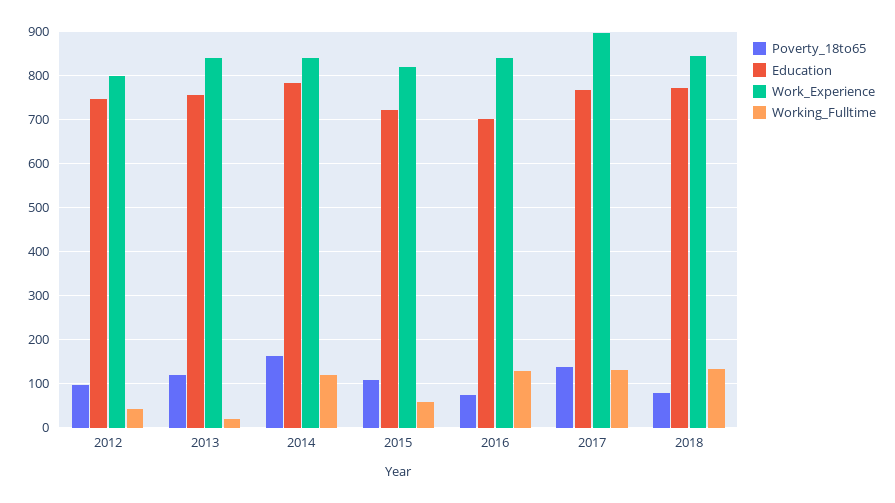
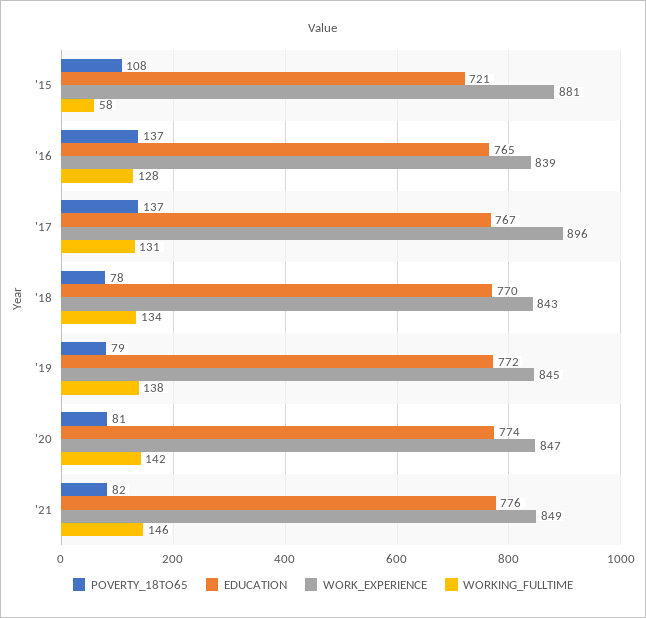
Poverty_18to65, 2012: 100 -> none
Education, 2012: 740 -> none
Work_Experience, 2012: 800 -> none
Working_Fulltime, 2012: 40 -> none
Poverty_18to65, 2013: 120 -> none
Education, 2013: 760 -> none
Work_Experience, 2013: 840 -> none
Working_Fulltime, 2013: 20 -> none
Poverty_18to65, 2014: 160 -> none
Education, 2014: 780 -> none
Work_Experience, 2014: 840 -> none
Working_Fulltime, 2014: 120 -> none
Work_Experience, 2015: 820 -> 881
Poverty_18to65, 2016: 80 -> 137
Education, 2016: 700 -> 765
Poverty_18to65, '19: none -> 79
Education, '19: none -> 772
Work_Experience, '19: none -> 845
Working_Fulltime, '19: none -> 138
Poverty_18to65, '20: none -> 81
Education, '20: none -> 774
Work_Experience, '20: none -> 847
Working_Fulltime, '20: none -> 142
Poverty_18to65, '21: none -> 82
Education, '21: none -> 776
Work_Experience, '21: none -> 849
Working_Fulltime, '21: none -> 146

